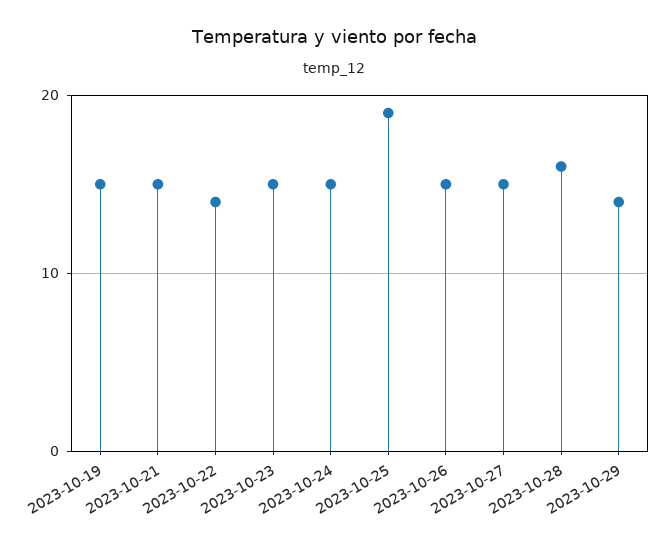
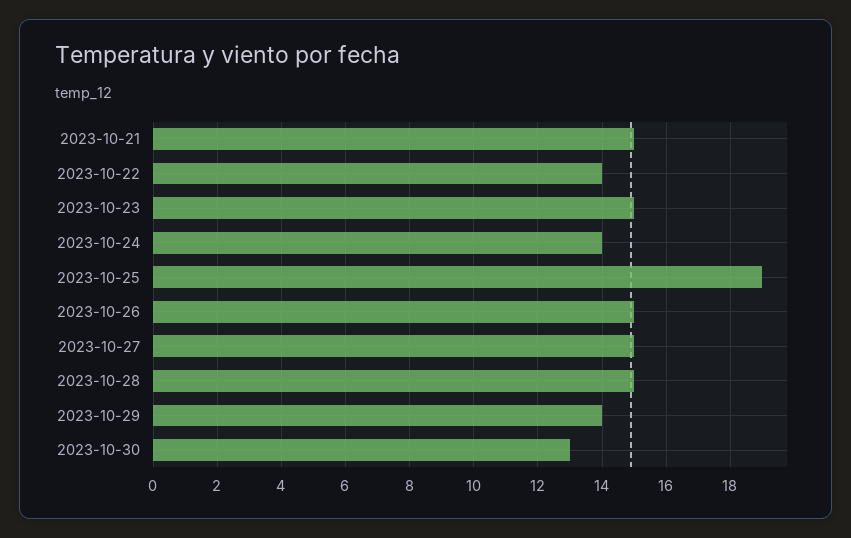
2023-10-19: 15 -> none
2023-10-24: 15 -> 14
2023-10-28: 16 -> 15
2023-10-30: none -> 13

